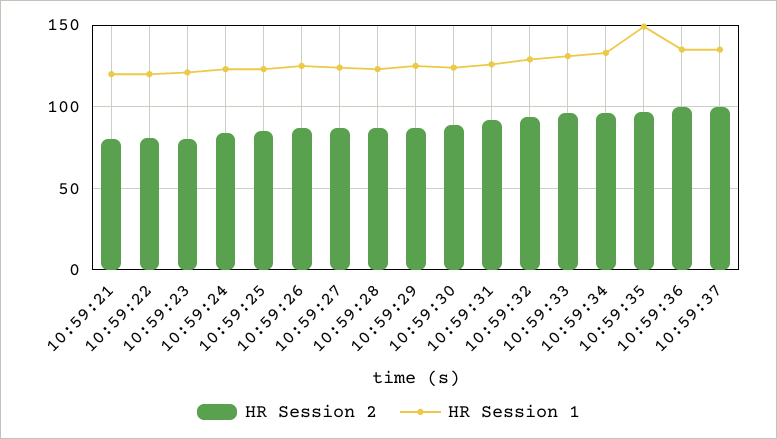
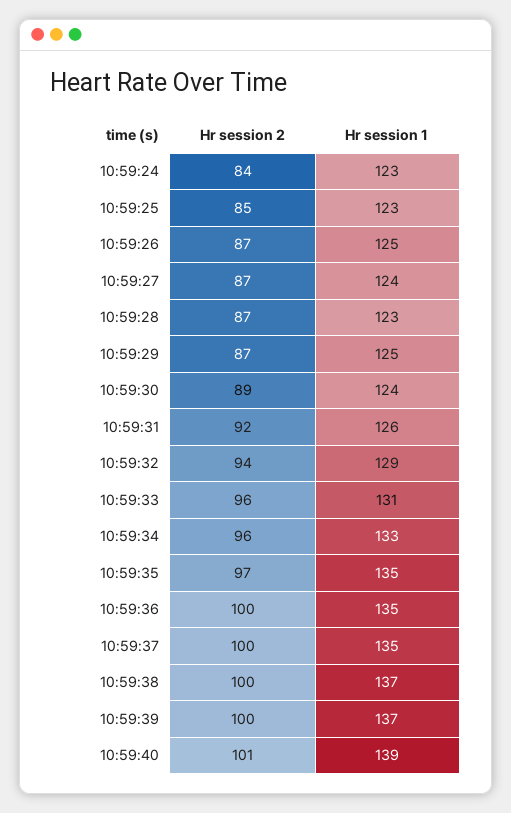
HR Session 2, 10:59:21: 80 -> none
HR Session 1, 10:59:21: 120 -> none
HR Session 2, 10:59:22: 80 -> none
HR Session 1, 10:59:22: 120 -> none
HR Session 2, 10:59:23: 80 -> none
HR Session 1, 10:59:23: 120 -> none
HR Session 1, 10:59:35: 150 -> 135
HR Session 2, 10:59:38: none -> 100
HR Session 1, 10:59:38: none -> 137
HR Session 2, 10:59:39: none -> 100
HR Session 1, 10:59:39: none -> 137
HR Session 2, 10:59:40: none -> 101
HR Session 1, 10:59:40: none -> 139

